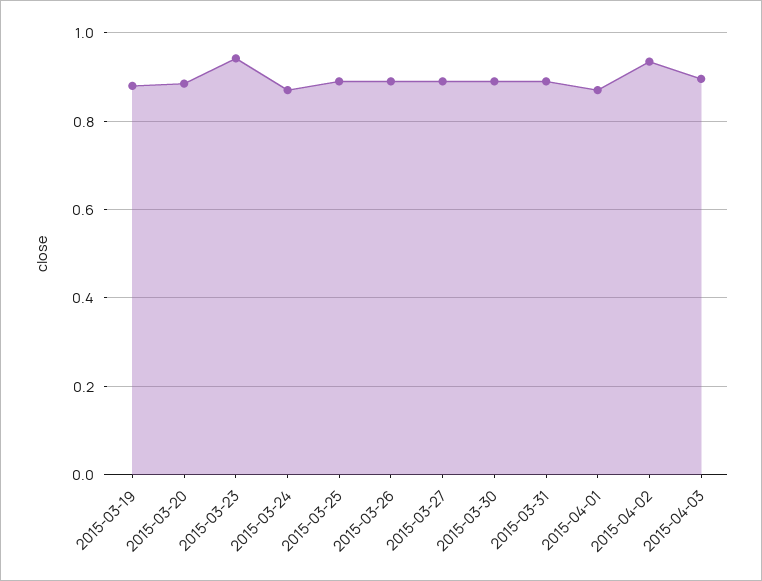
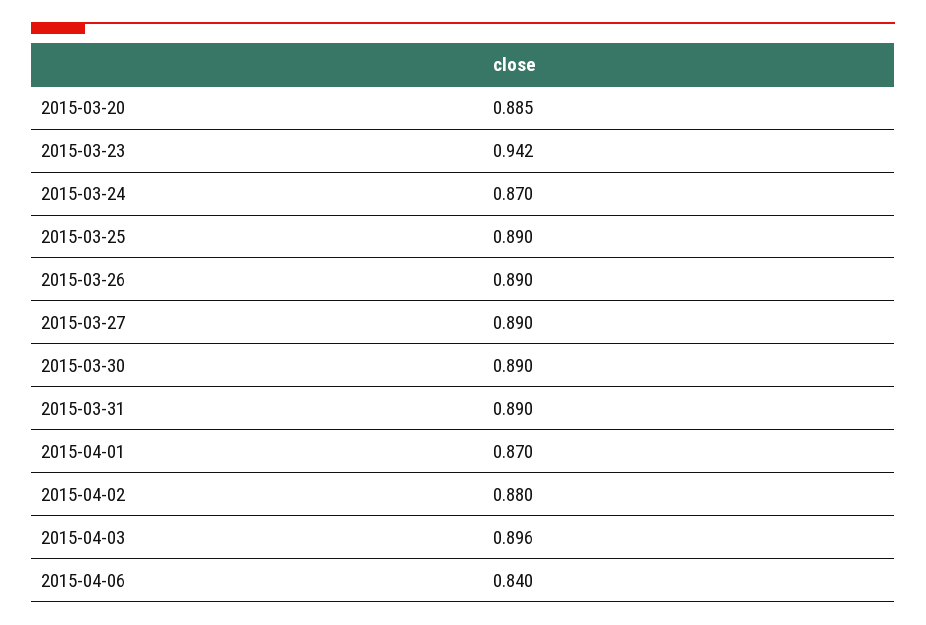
2015-03-19: 0.88 -> none
2015-04-02: 0.94 -> 0.88
2015-04-06: none -> 0.84

